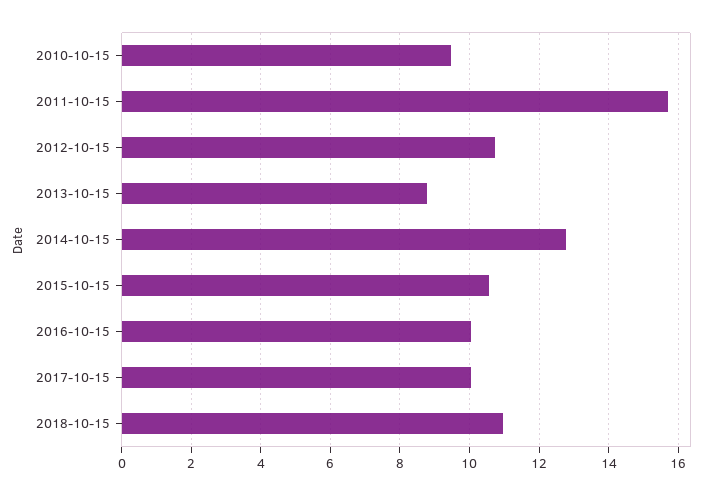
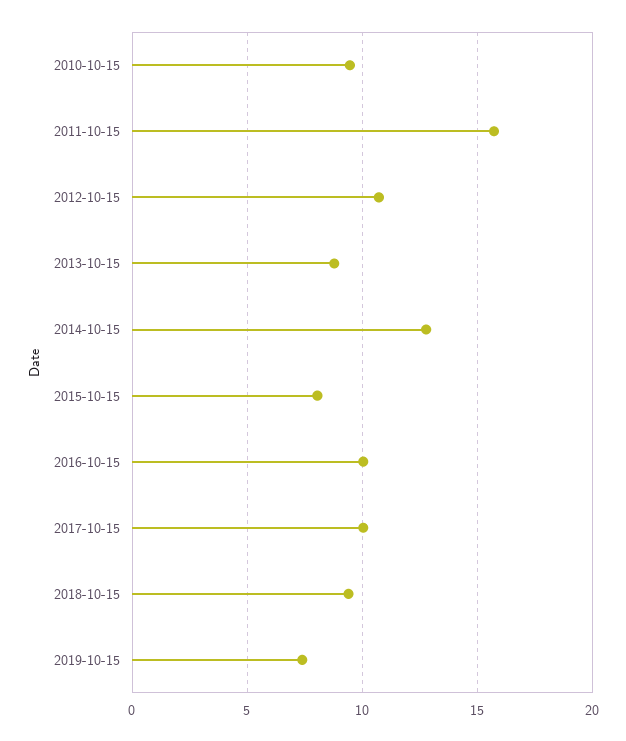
2015-10-15: 10.6 -> 8
2018-10-15: 11 -> 9.5
2019-10-15: none -> 7.5

